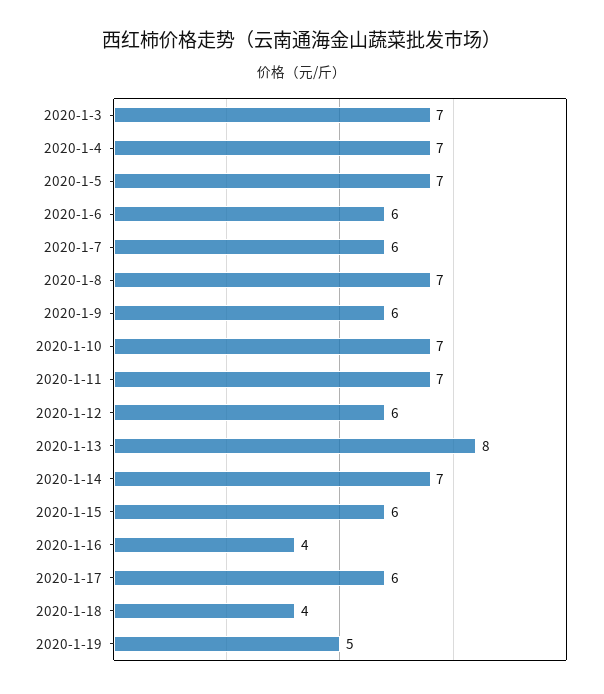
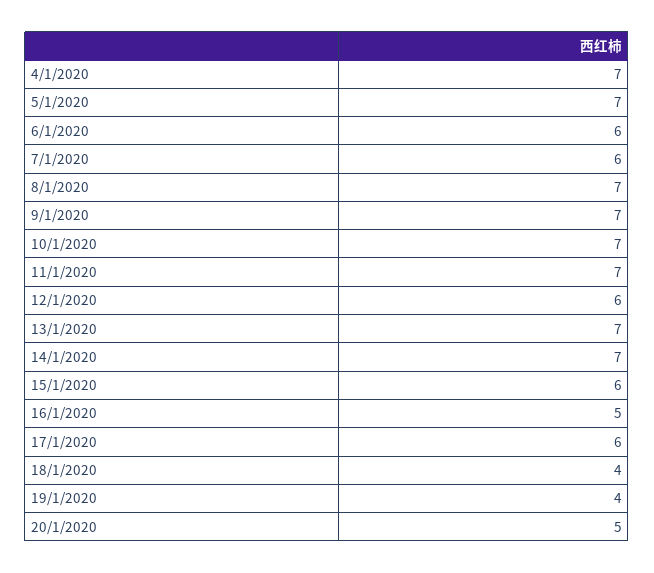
2020-1-3: 7 -> none
2020-1-9: 6 -> 7
2020-1-13: 8 -> 7
2020-1-16: 4 -> 5
2020-1-19: 5 -> 4
20/1/2020: none -> 5

